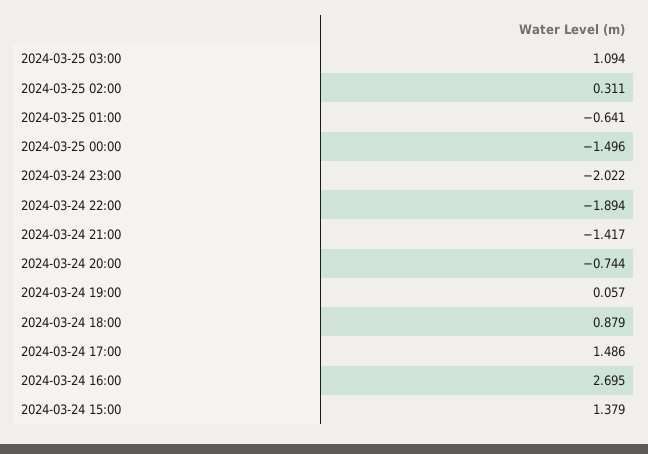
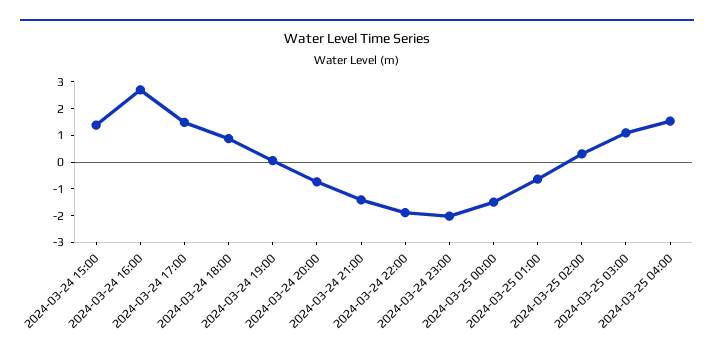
2024-03-25 04:00: none -> 1.5

